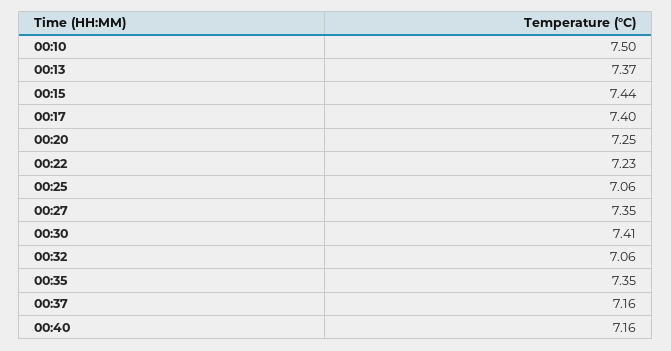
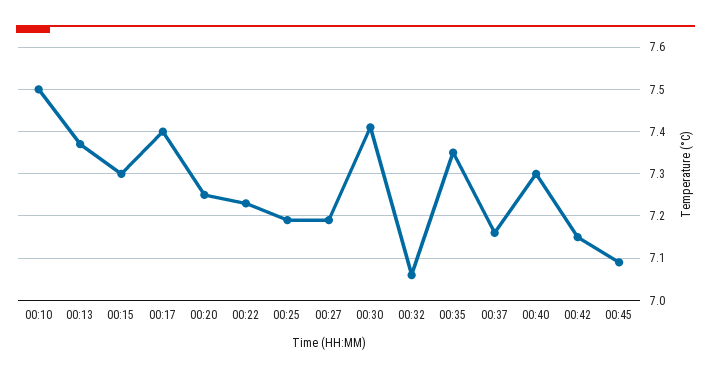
00:15: 7.44 -> 7.3
00:25: 7.06 -> 7.2
00:27: 7.35 -> 7.2
00:40: 7.16 -> 7.3
00:42: none -> 7.15
00:45: none -> 7.1

